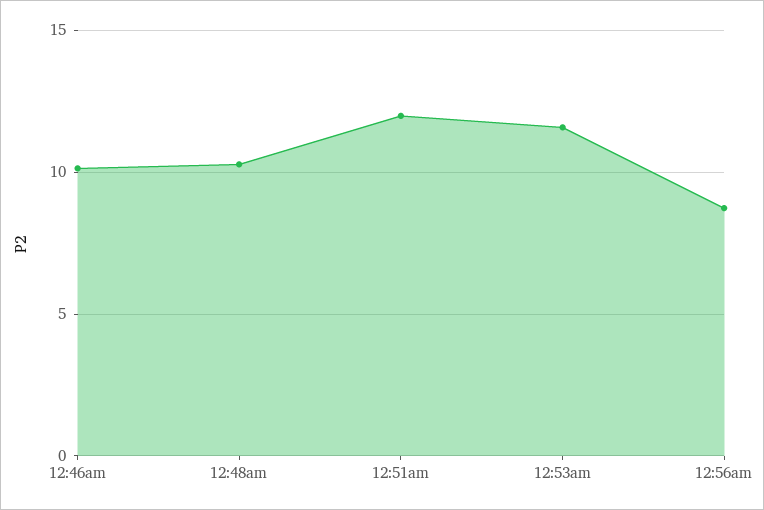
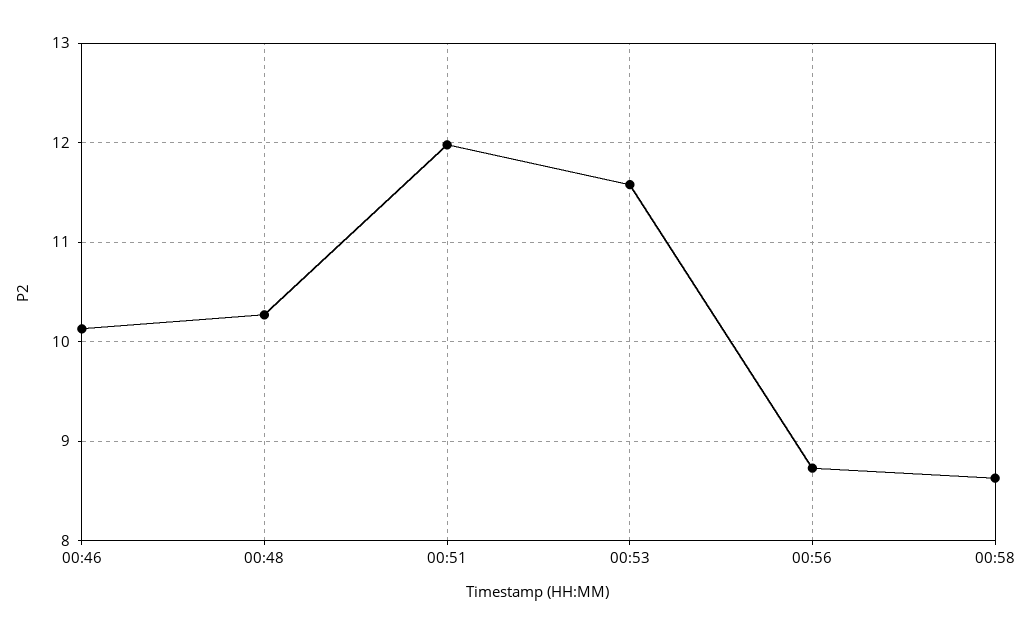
00:58: none -> 8.6

